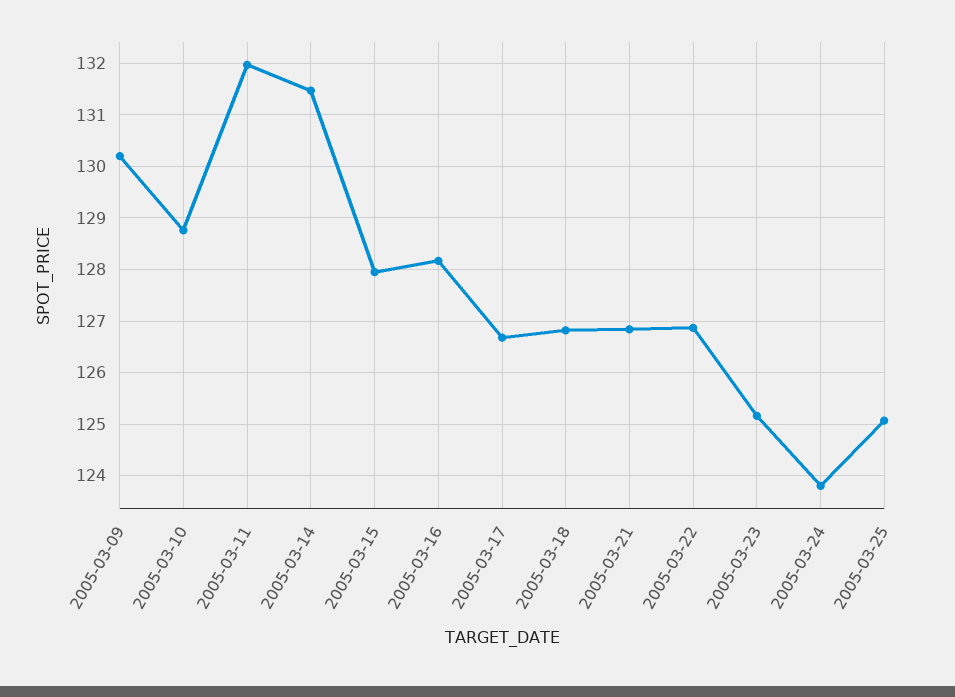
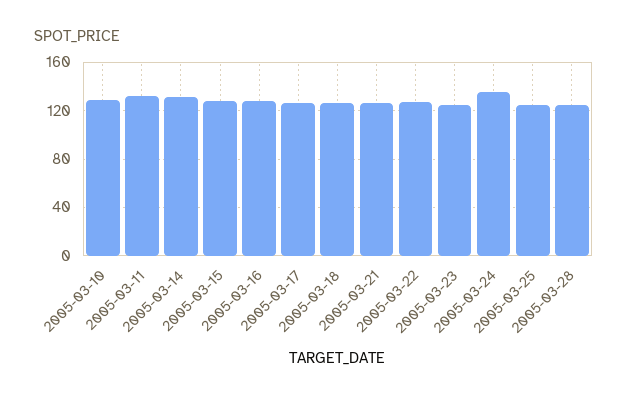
2005-03-09: 130.2 -> none
2005-03-24: 123.8 -> 135
2005-03-28: none -> 125

